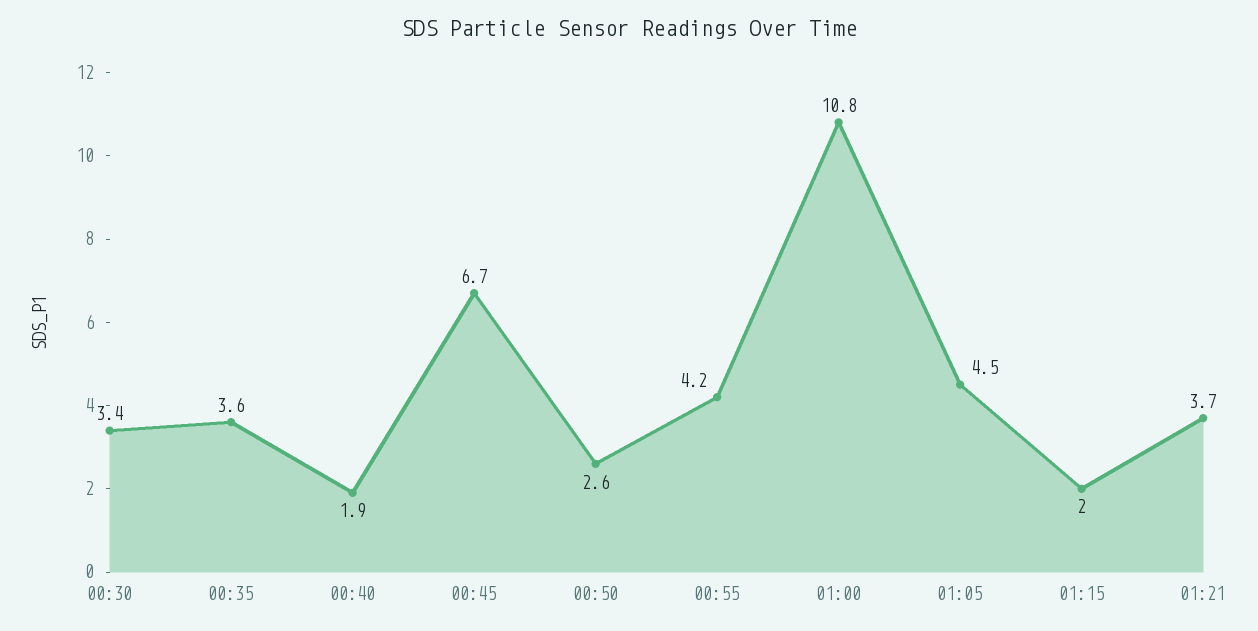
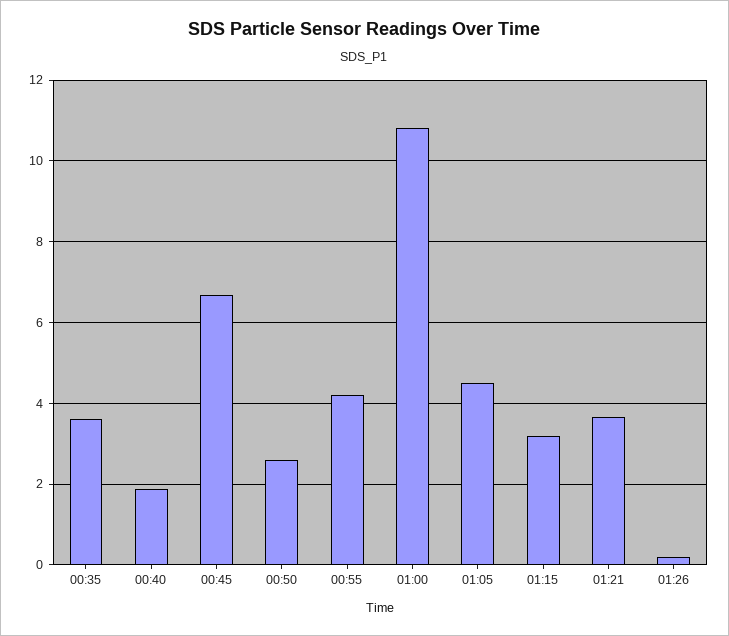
00:30: 3.4 -> none
01:15: 2 -> 3.2
01:26: none -> 0.2

